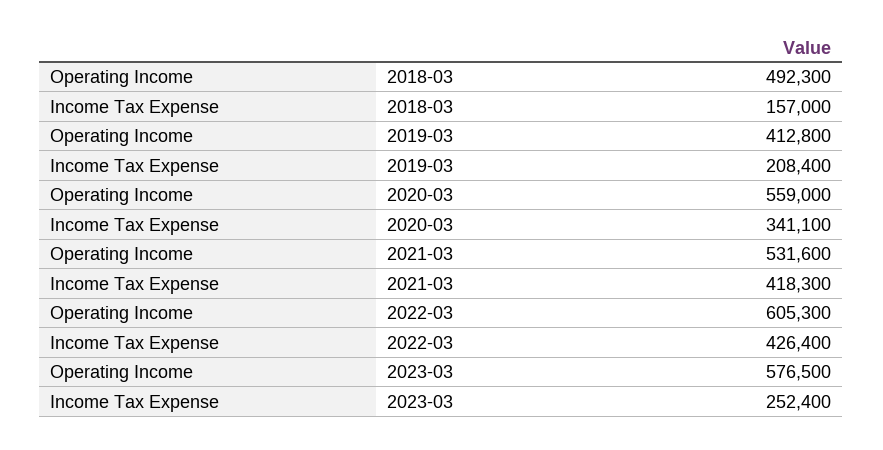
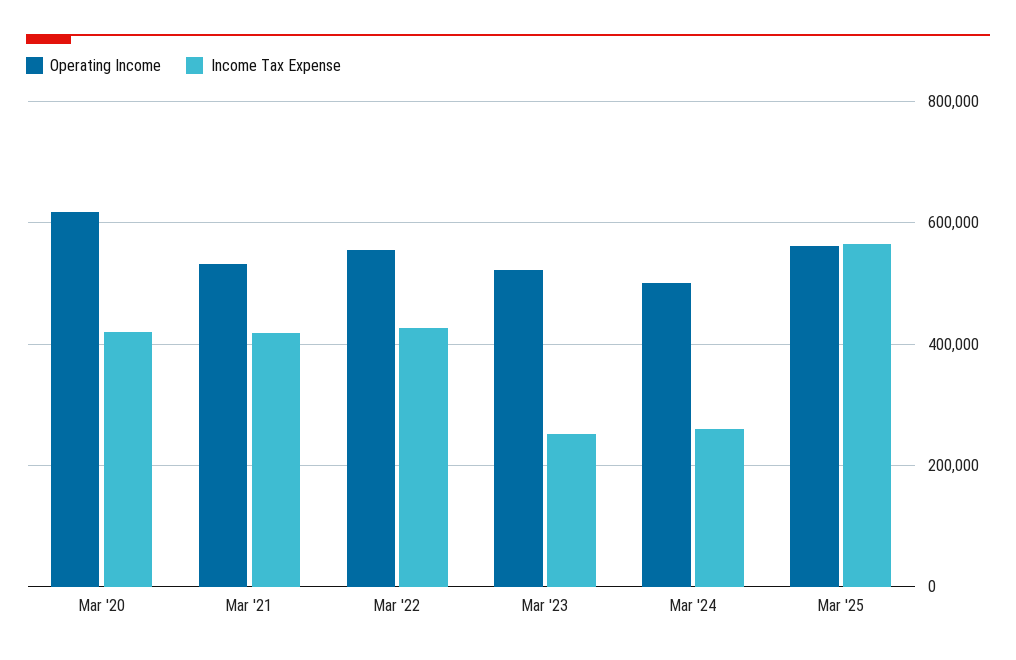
Operating Income, 2018-03: 492300 -> none
Income Tax Expense, 2018-03: 157000 -> none
Operating Income, 2019-03: 412800 -> none
Income Tax Expense, 2019-03: 208400 -> none
Operating Income, 2020-03: 559000 -> 620000
Income Tax Expense, 2020-03: 341100 -> 420000
Operating Income, 2022-03: 605300 -> 560000
Operating Income, 2023-03: 576500 -> 520000
Operating Income, Mar '24: none -> 500000
Income Tax Expense, Mar '24: none -> 260000
Operating Income, Mar '25: none -> 560000
Income Tax Expense, Mar '25: none -> 560000

